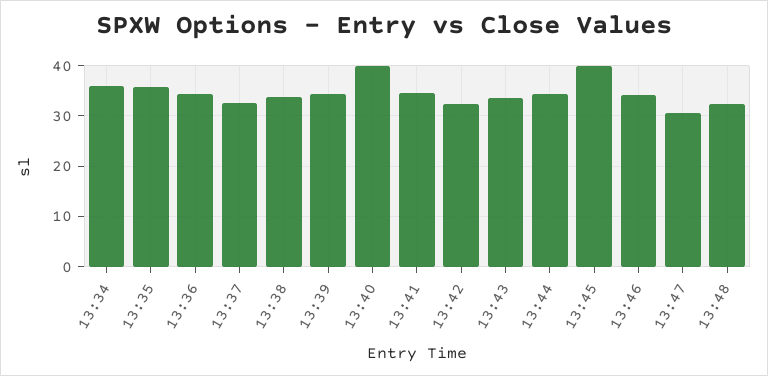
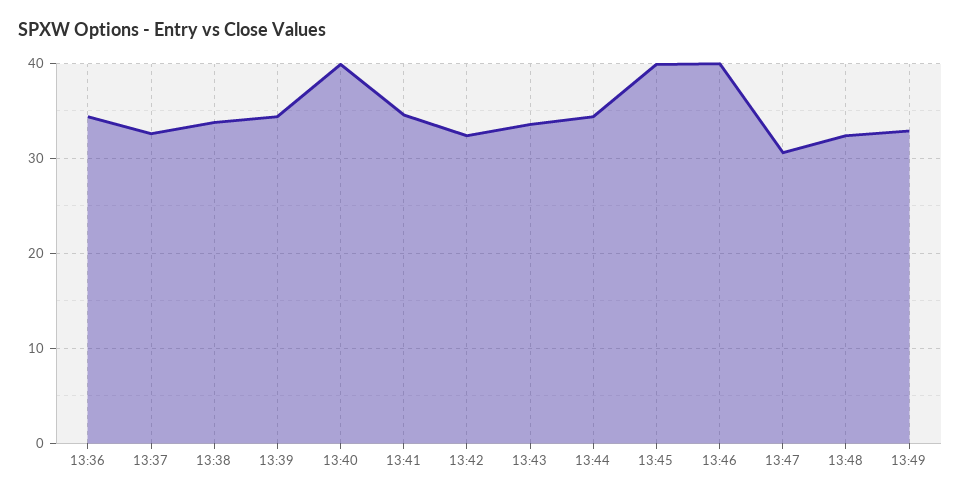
13:34: 36 -> none
13:35: 36 -> none
13:46: 34 -> 40
13:49: none -> 33

